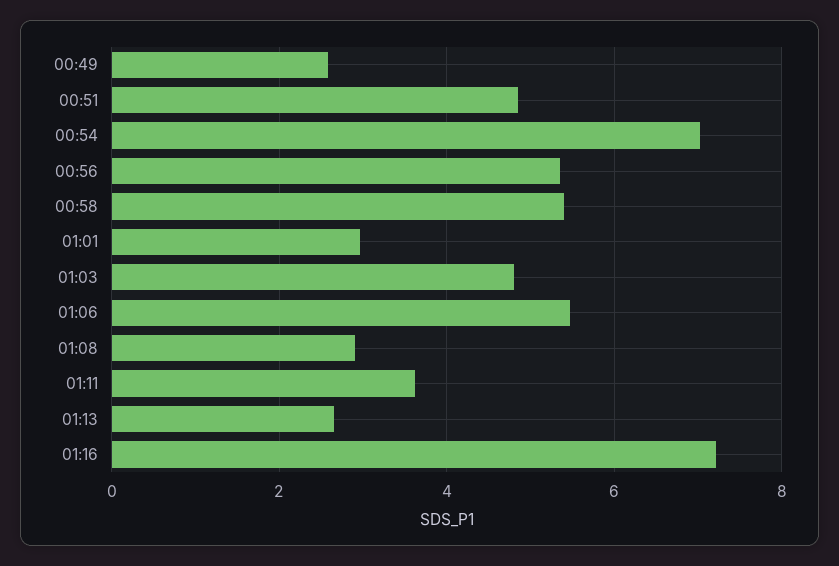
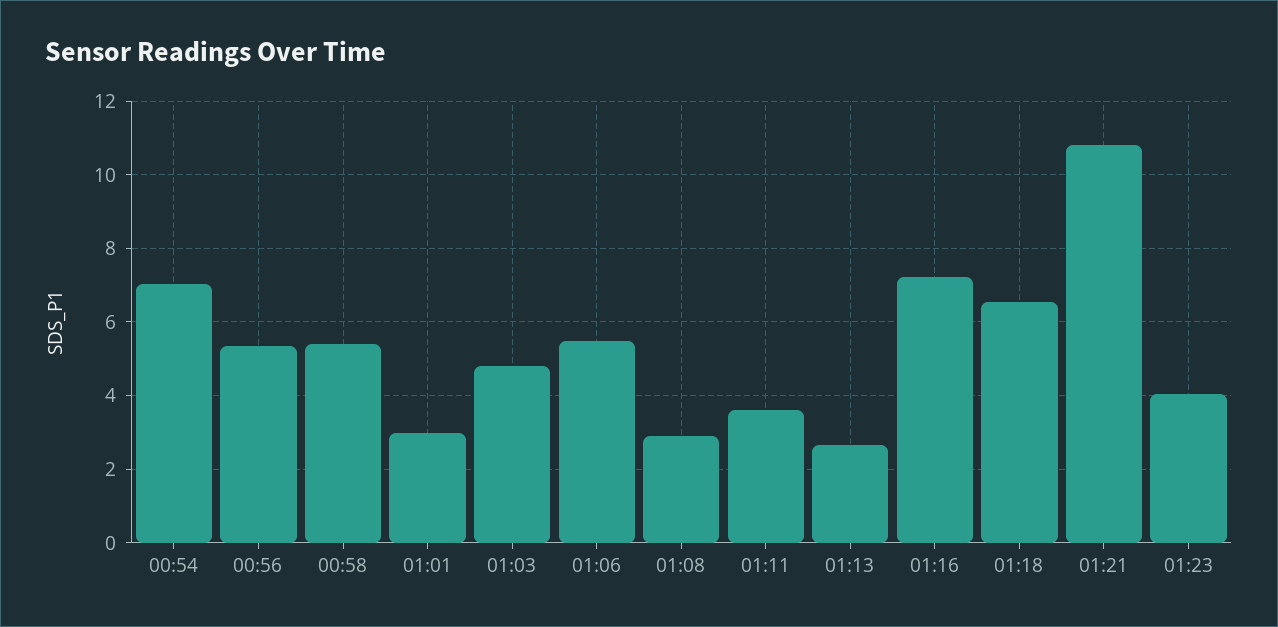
00:49: 2.6 -> none
00:51: 4.8 -> none
01:18: none -> 6.6
01:21: none -> 10.8
01:23: none -> 4

